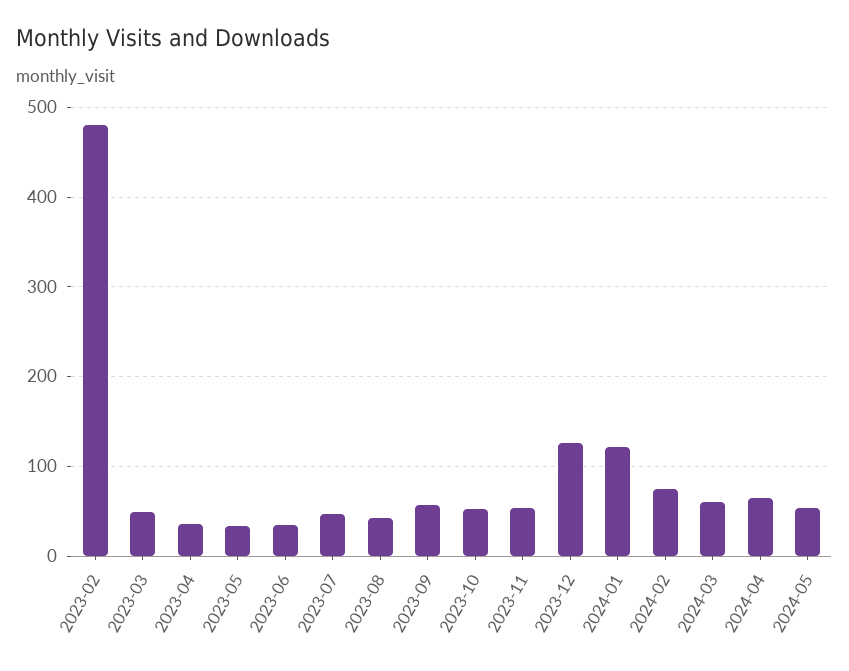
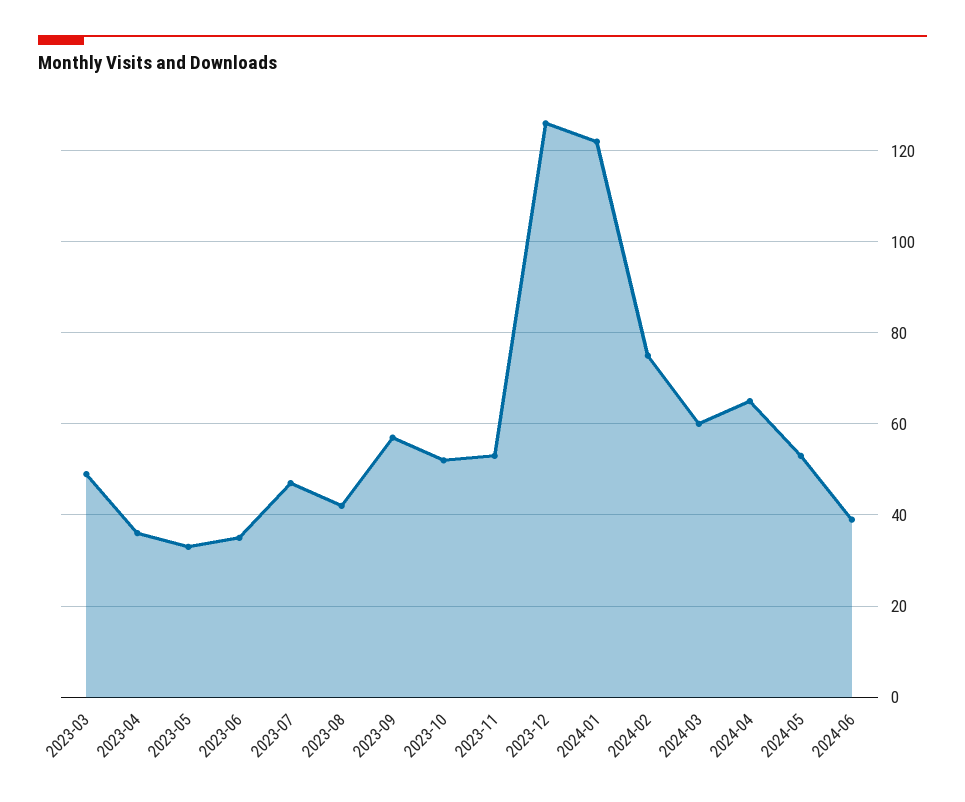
2023-02: 480 -> none
2024-06: none -> 40

